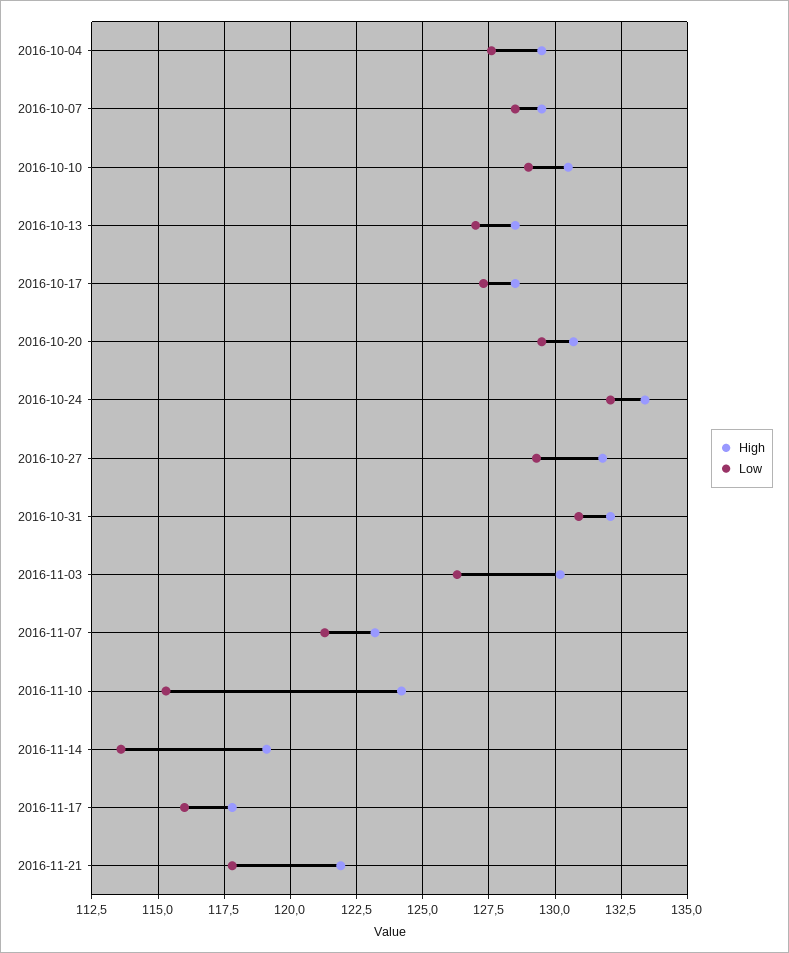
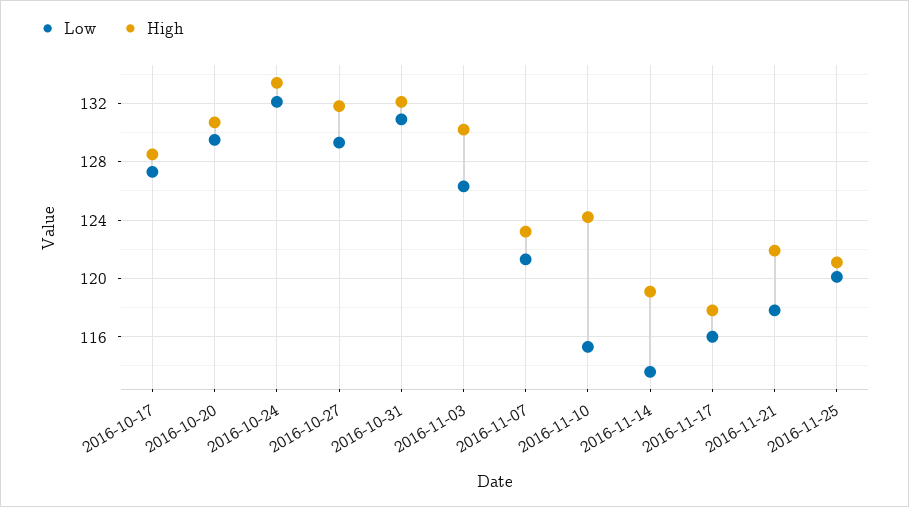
High, 2016-10-04: 129.5 -> none
Low, 2016-10-04: 127.5 -> none
High, 2016-10-07: 129.5 -> none
Low, 2016-10-07: 128.5 -> none
High, 2016-10-10: 130.5 -> none
Low, 2016-10-10: 129 -> none
High, 2016-10-13: 128.5 -> none
Low, 2016-10-13: 127 -> none
Low, 2016-11-25: none -> 120
High, 2016-11-25: none -> 121

